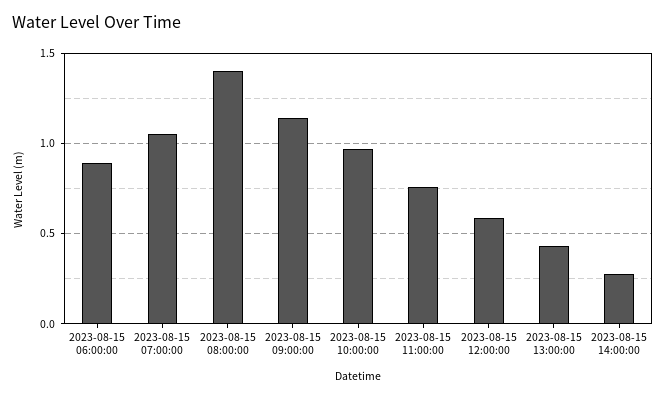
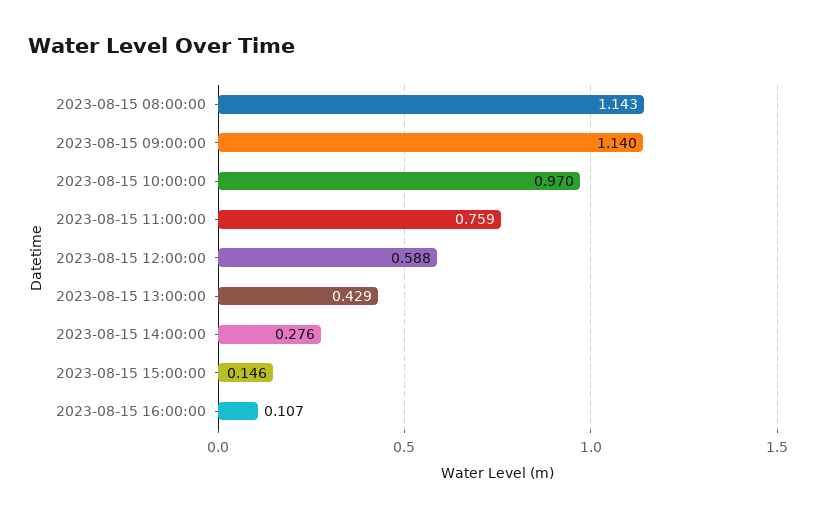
2023-08-15 06:00:00: 0.9 -> none
2023-08-15 07:00:00: 1.05 -> none
2023-08-15 08:00:00: 1.4 -> 1.143
2023-08-15 15:00:00: none -> 0.146
2023-08-15 16:00:00: none -> 0.107

